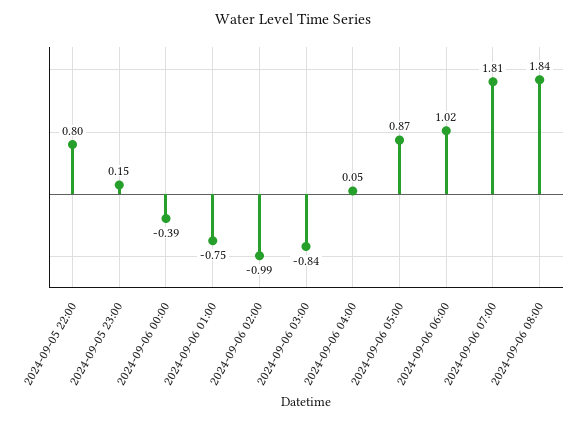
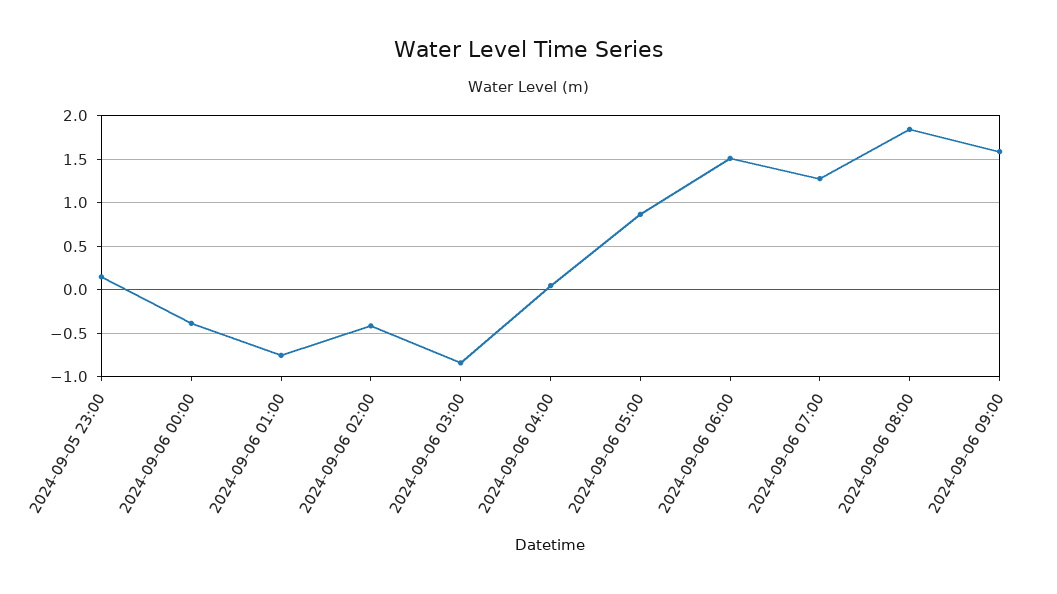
2024-09-05 22:00: 0.8 -> none
2024-09-06 02:00: -0.99 -> -0.4
2024-09-06 06:00: 1.02 -> 1.5
2024-09-06 07:00: 1.81 -> 1.3
2024-09-06 09:00: none -> 1.6

